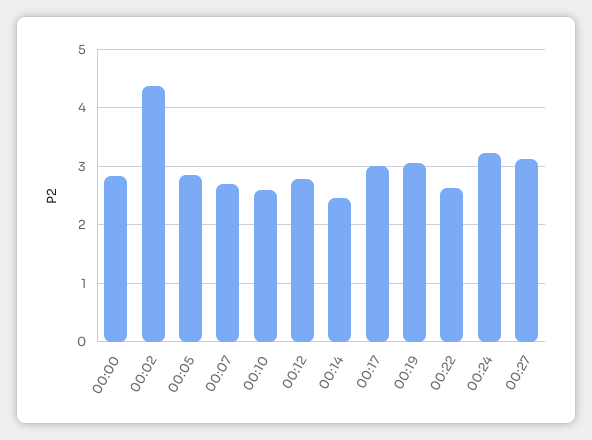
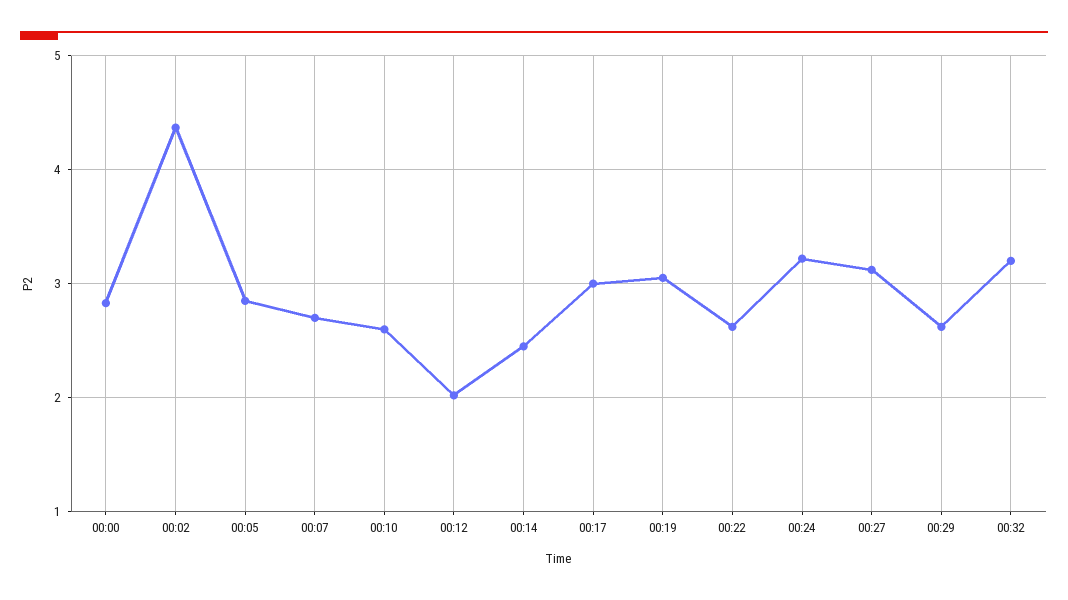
00:12: 2.8 -> 2
00:29: none -> 2.6
00:32: none -> 3.2

